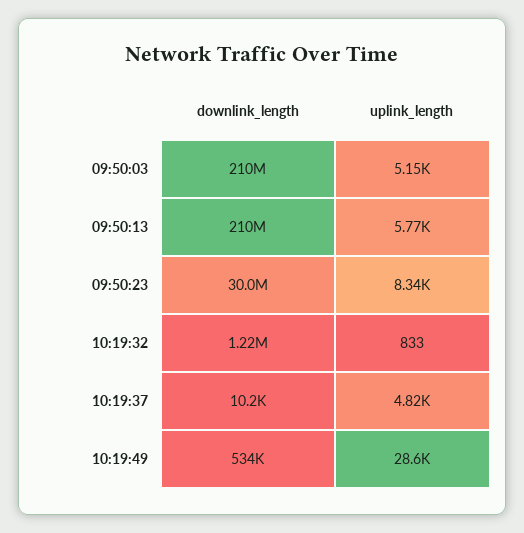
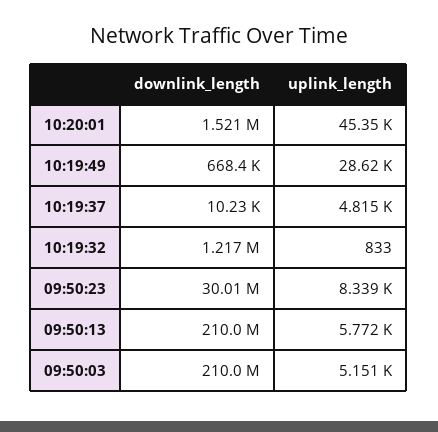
downlink_length, 10:19:49: 534000 -> 668400
downlink_length, 10:20:01: none -> 1521000
uplink_length, 10:20:01: none -> 45350

